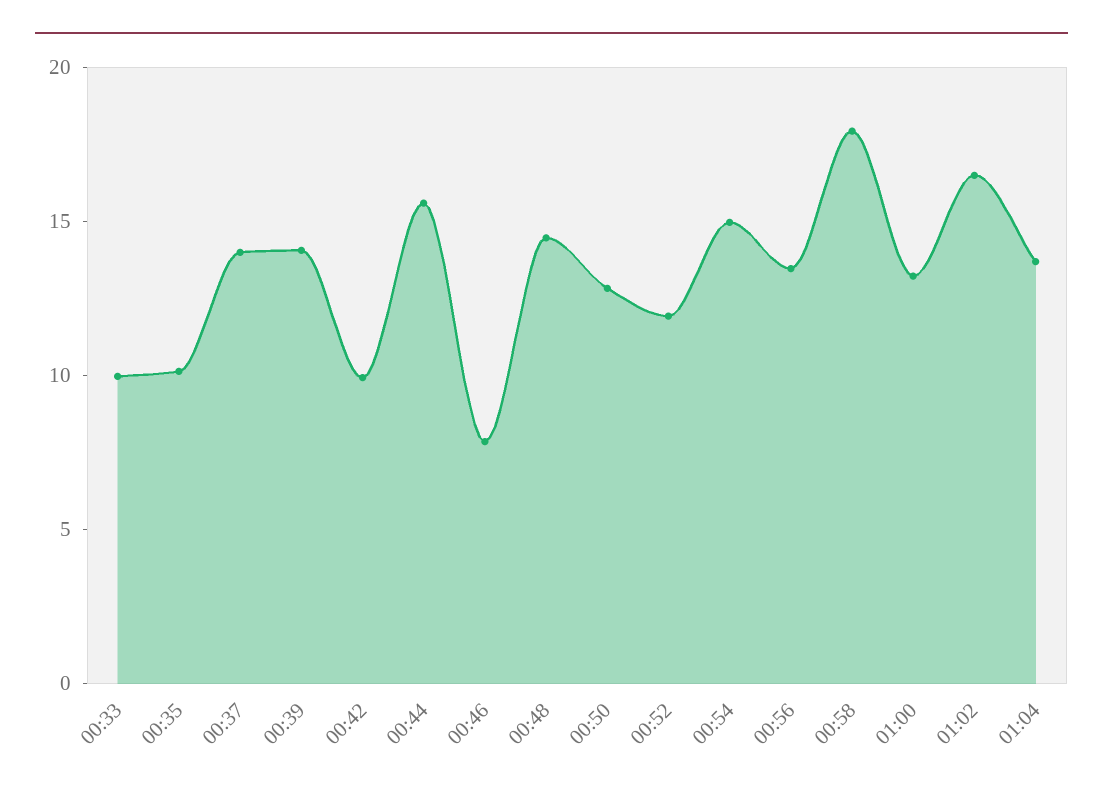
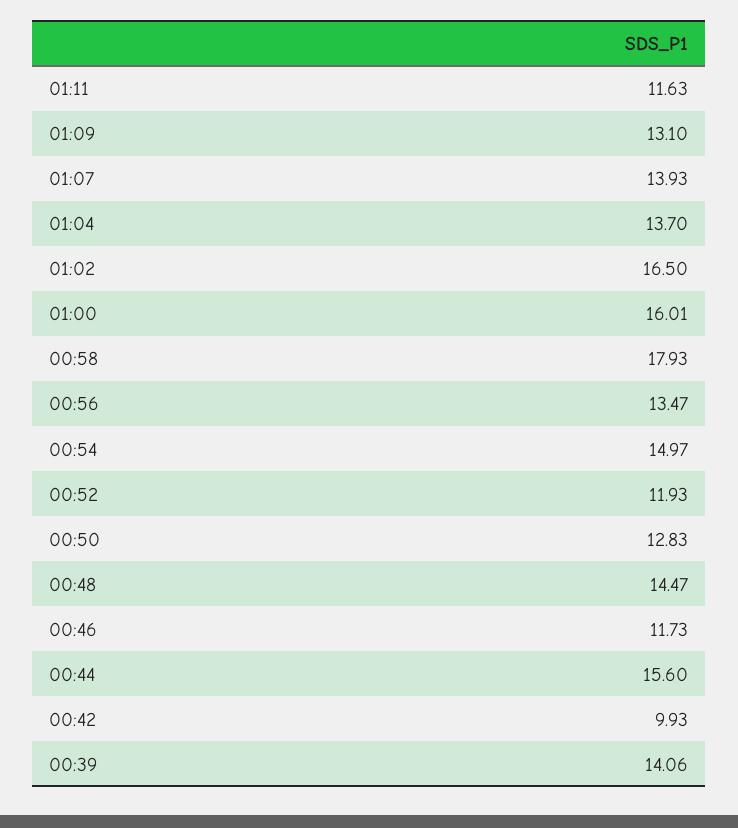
00:33: 10 -> none
00:35: 10 -> none
00:37: 14 -> none
00:46: 8 -> 11.73
01:00: 13 -> 16.01
01:11: none -> 11.63
01:09: none -> 13.1
01:07: none -> 13.93

